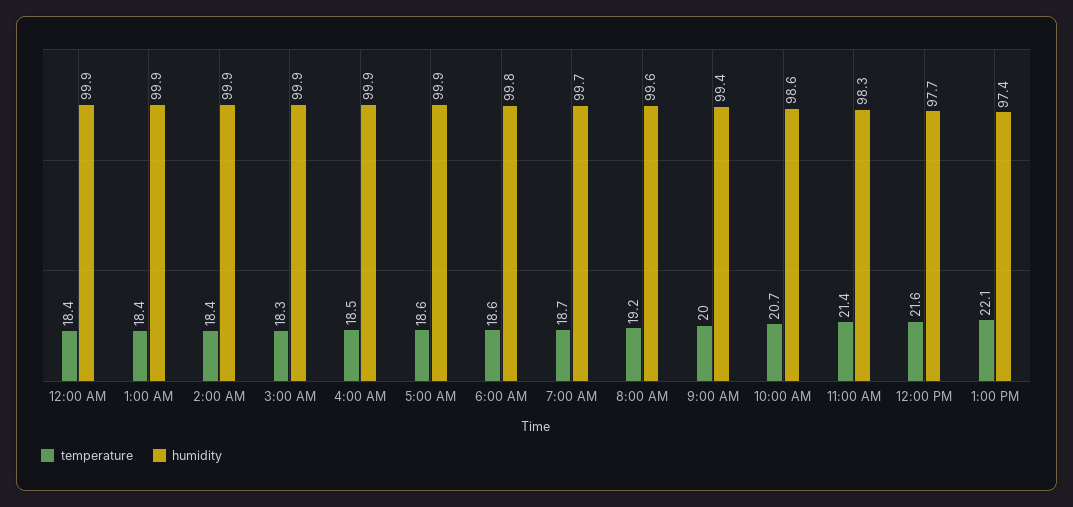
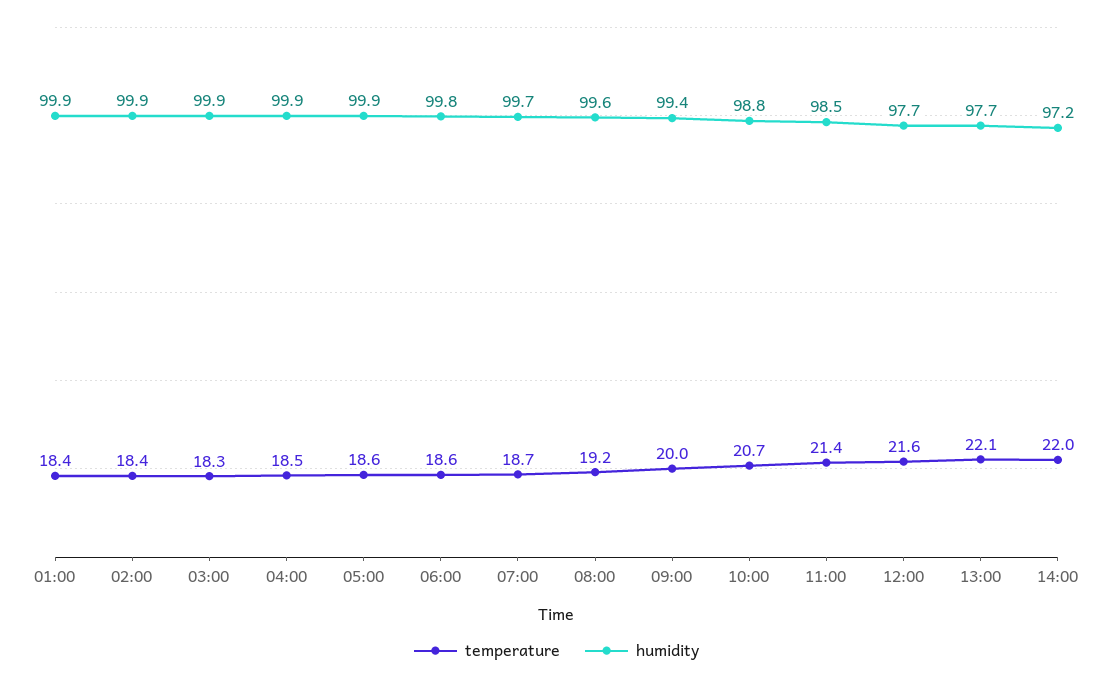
temperature, 12:00 AM: 18.4 -> none
humidity, 12:00 AM: 99.9 -> none
humidity, 10:00 AM: 98.6 -> 98.8
humidity, 11:00 AM: 98.3 -> 98.5
humidity, 1:00 PM: 97.4 -> 97.7
temperature, 14:00: none -> 22
humidity, 14:00: none -> 97.2

